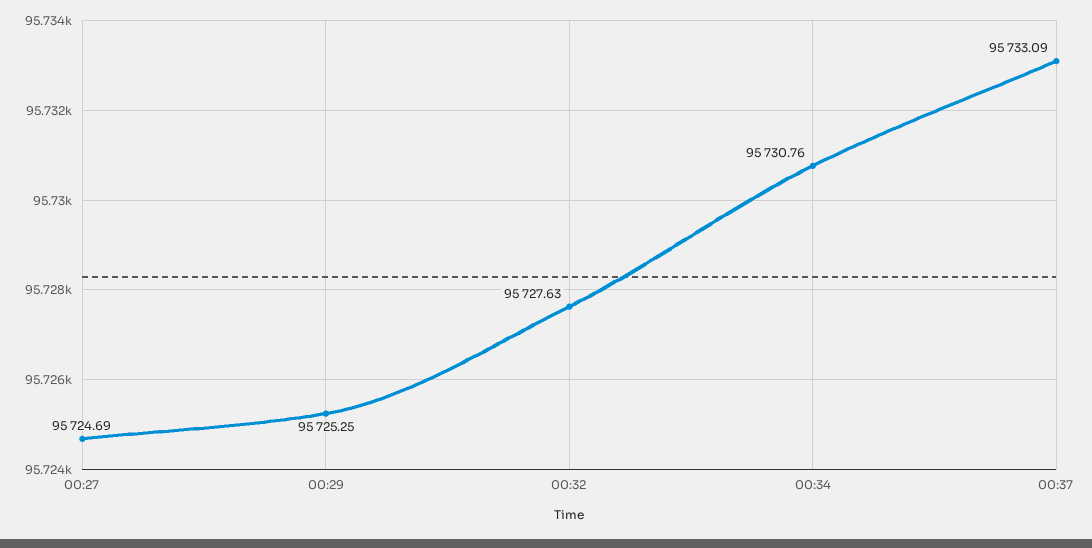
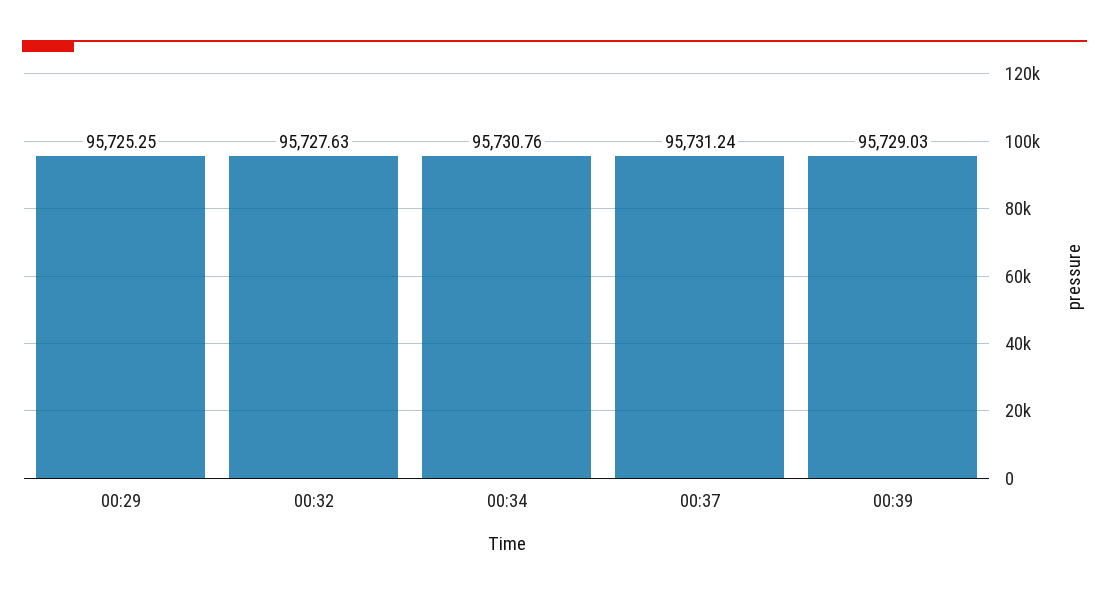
00:27: 95724.69 -> none
00:37: 95733.09 -> 95731.24
00:39: none -> 95729.03

